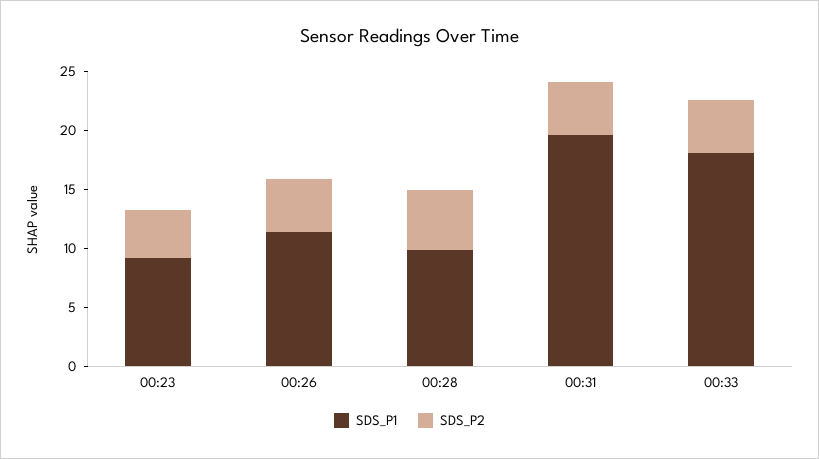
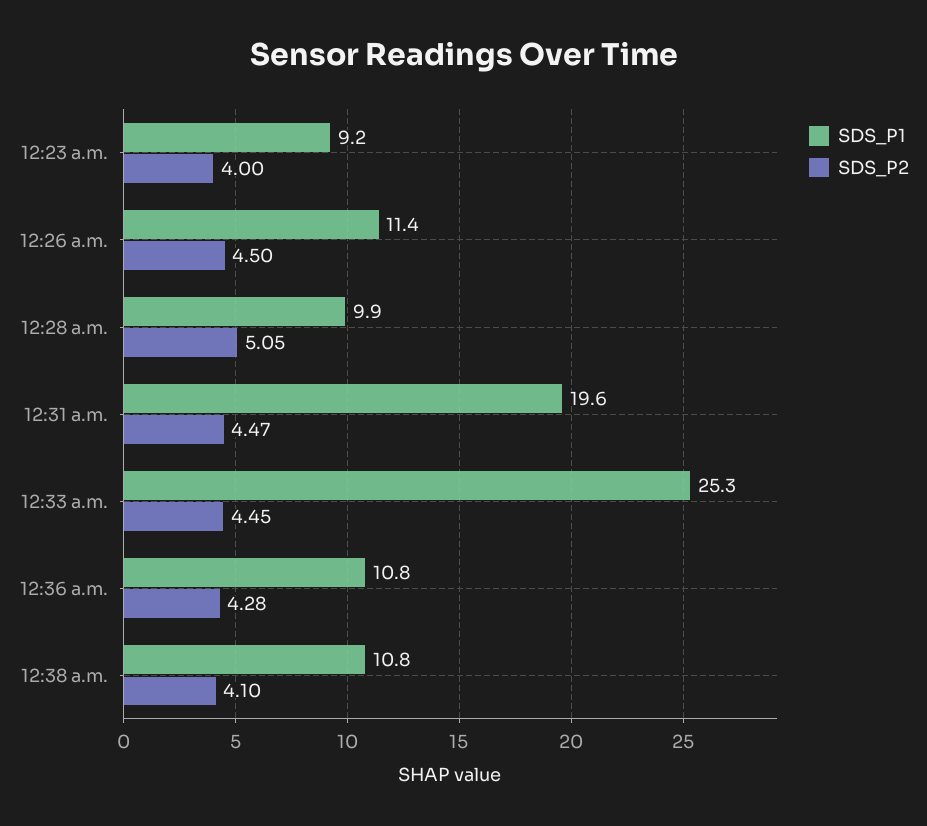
SDS_P1, 00:33: 18 -> 25.3
SDS_P1, 12:36 a.m.: none -> 10.8
SDS_P2, 12:36 a.m.: none -> 4.28
SDS_P1, 12:38 a.m.: none -> 10.8
SDS_P2, 12:38 a.m.: none -> 4.1

